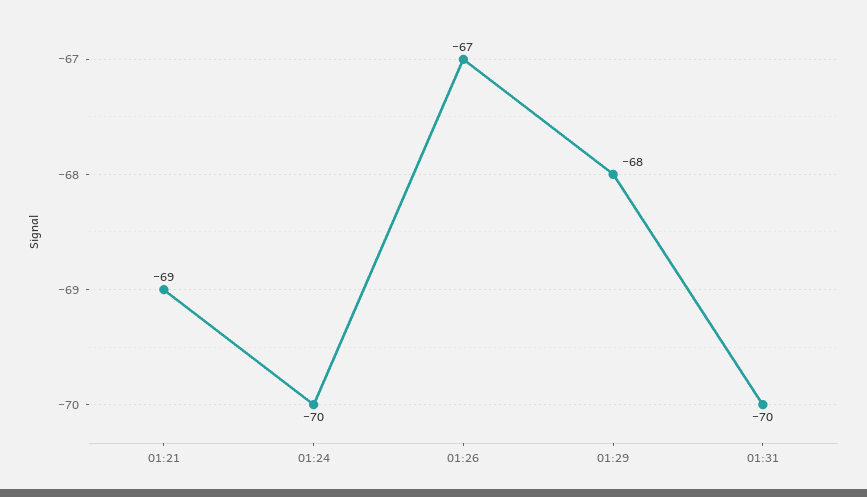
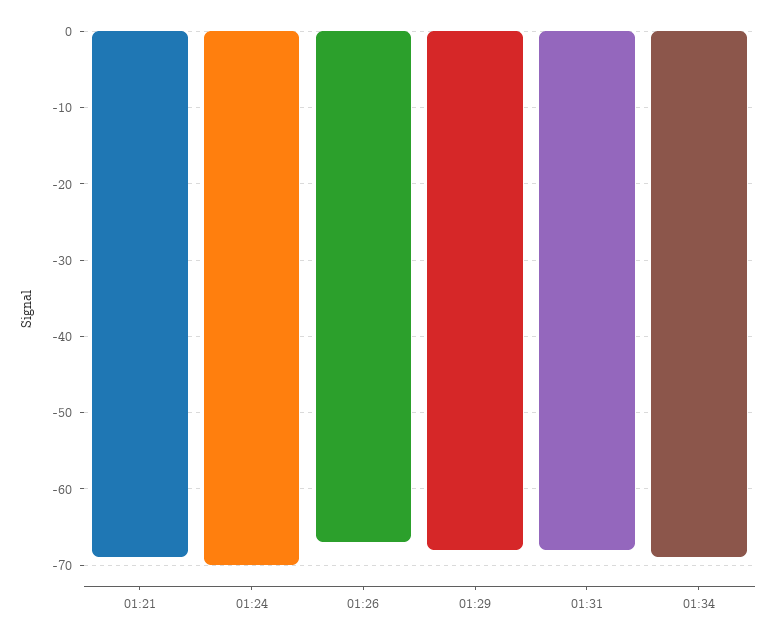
01:31: -70 -> -68
01:34: none -> -69

